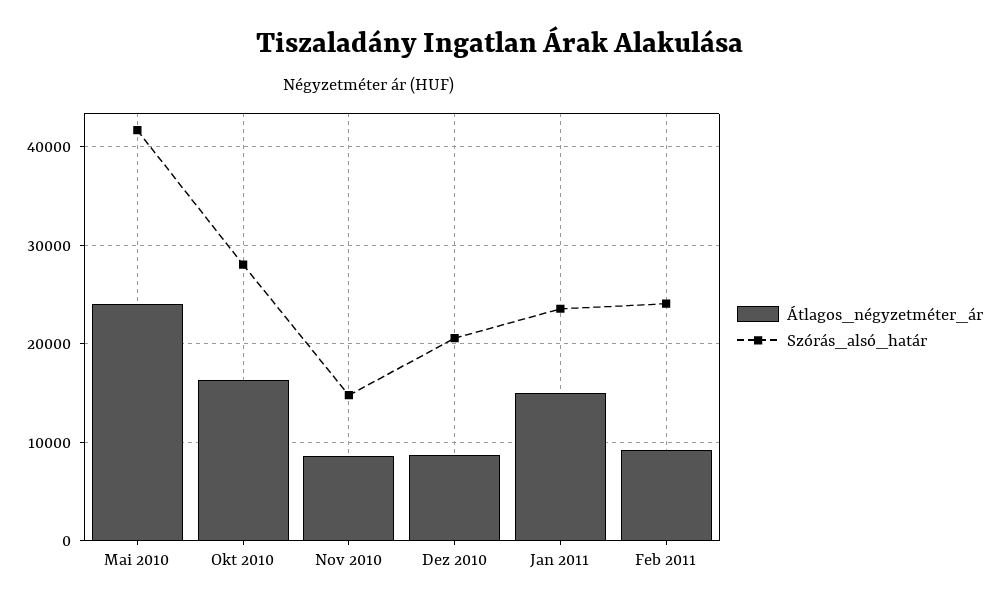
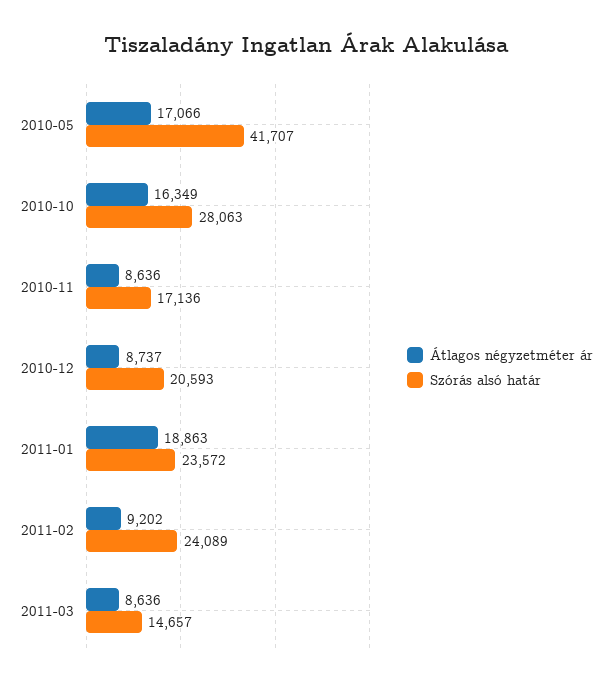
Átlagos_négyzetméter_ár, Mai 2010: 24000 -> 17066
Szórás_alsó_határ, Nov 2010: 15000 -> 17136
Átlagos_négyzetméter_ár, Jan 2011: 15000 -> 18863
Átlagos_négyzetméter_ár, 2011-03: none -> 8636
Szórás_alsó_határ, 2011-03: none -> 14657

